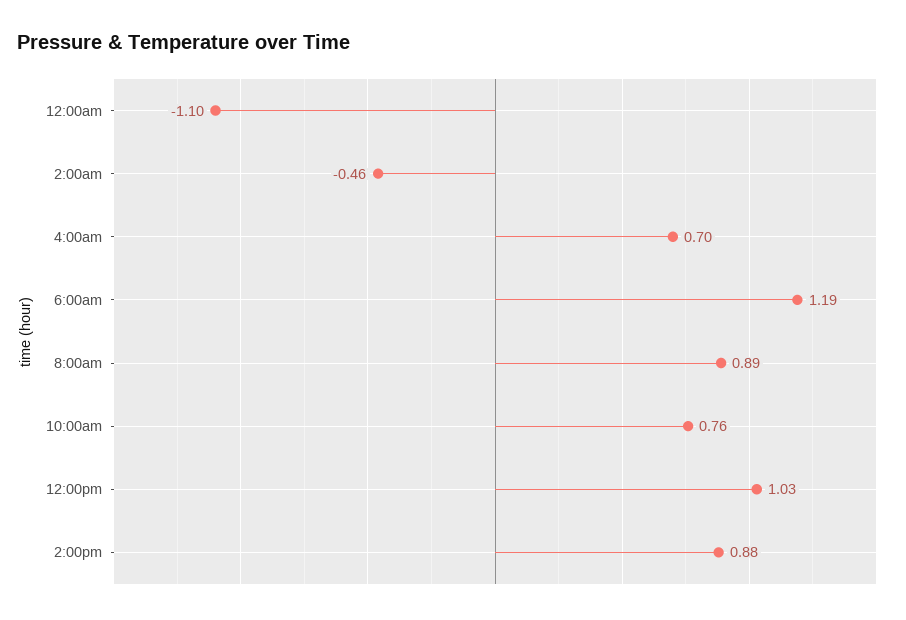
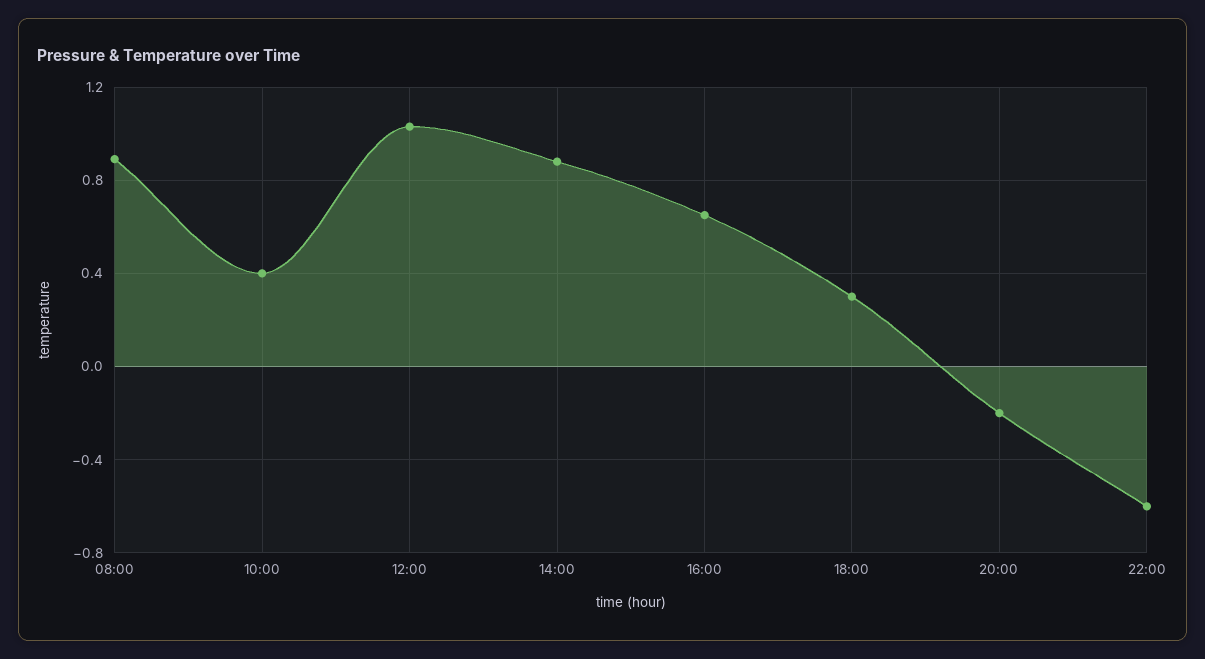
12:00am: -1.1 -> none
2:00am: -0.46 -> none
4:00am: 0.7 -> none
6:00am: 1.19 -> none
10:00am: 0.76 -> 0.4
16:00: none -> 0.65
18:00: none -> 0.3
20:00: none -> -0.2
22:00: none -> -0.6

